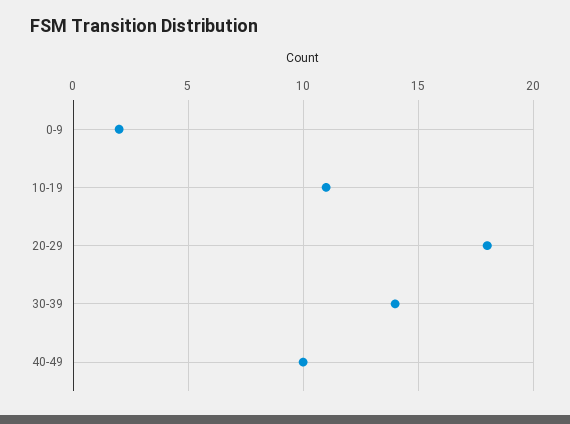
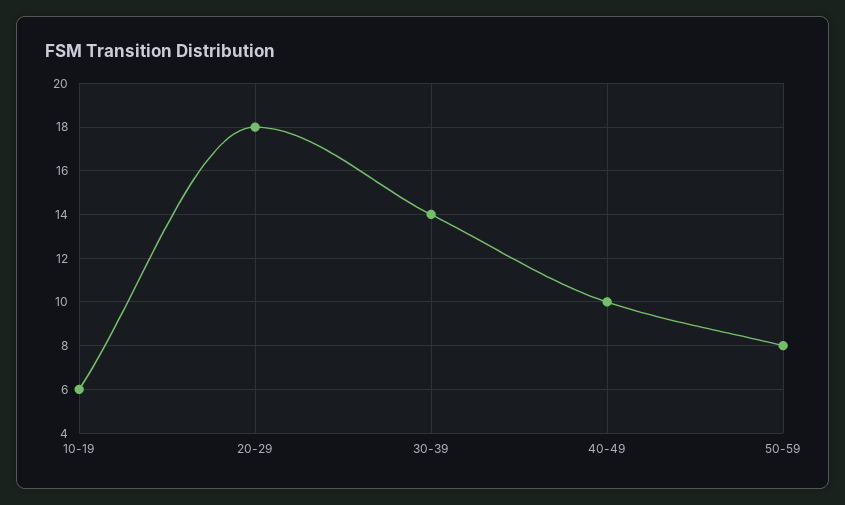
0-9: 2 -> none
10-19: 11 -> 6
50-59: none -> 8

